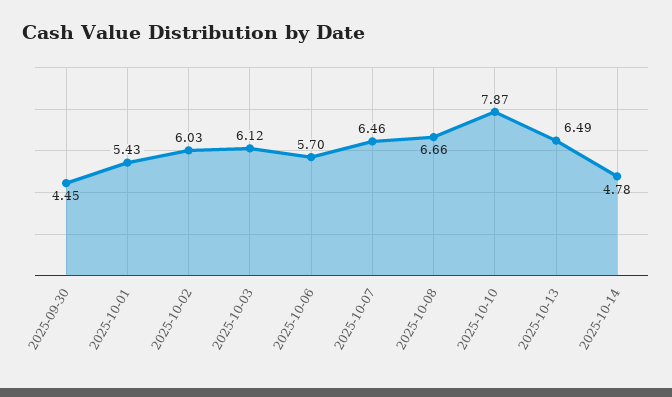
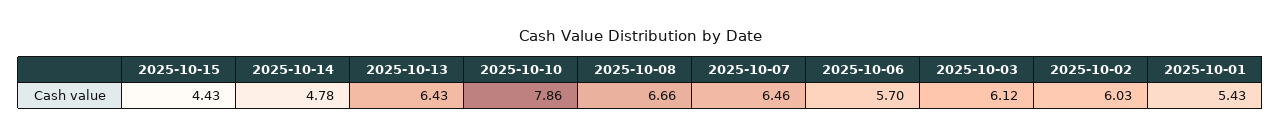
2025-09-30: 4.45 -> none
2025-10-10: 7.87 -> 7.86
2025-10-13: 6.49 -> 6.43
2025-10-15: none -> 4.43

